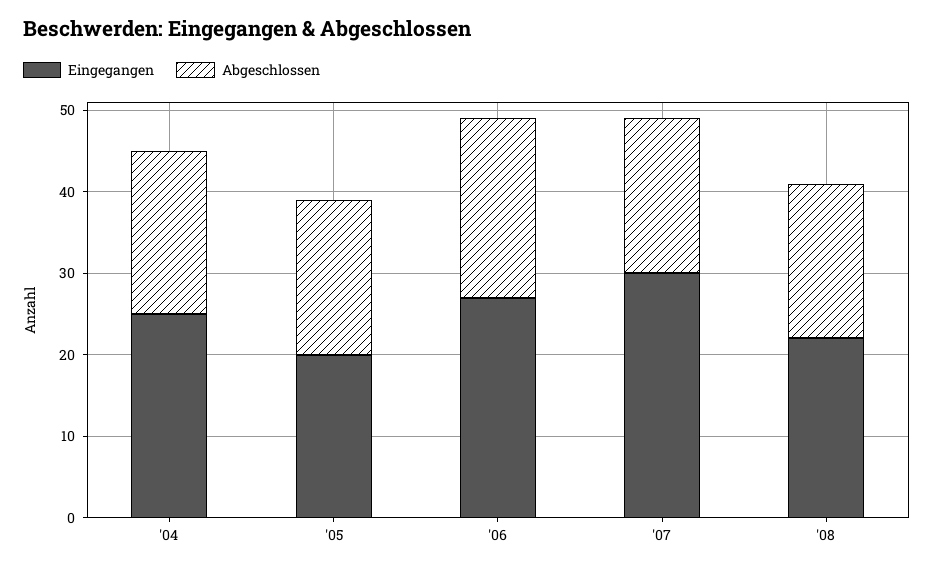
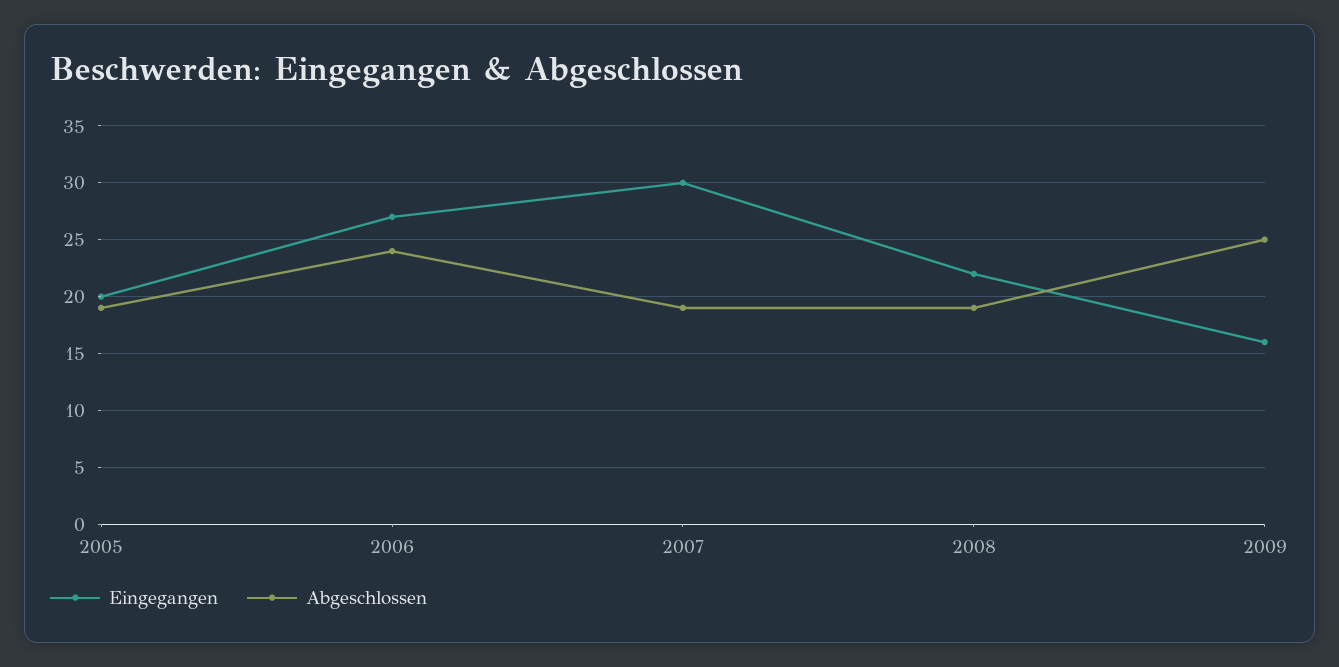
Eingegangen, '04: 25 -> none
Abgeschlossen, '04: 20 -> none
Abgeschlossen, '06: 22 -> 24
Eingegangen, 2009: none -> 16
Abgeschlossen, 2009: none -> 25

